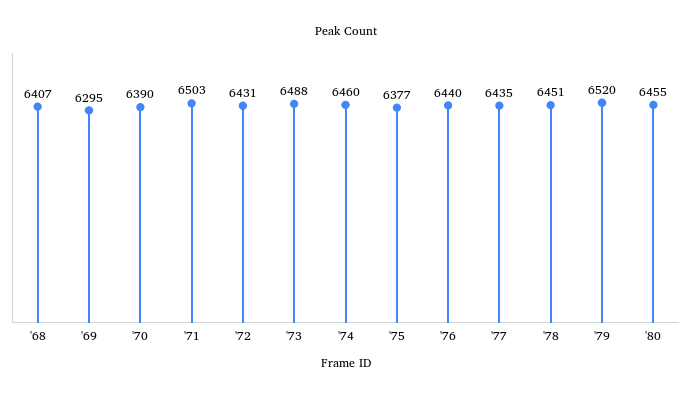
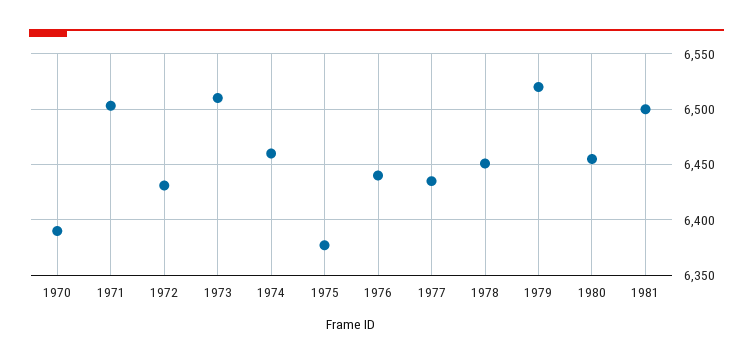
'68: 6407 -> none
'69: 6295 -> none
'73: 6488 -> 6510
1981: none -> 6500

